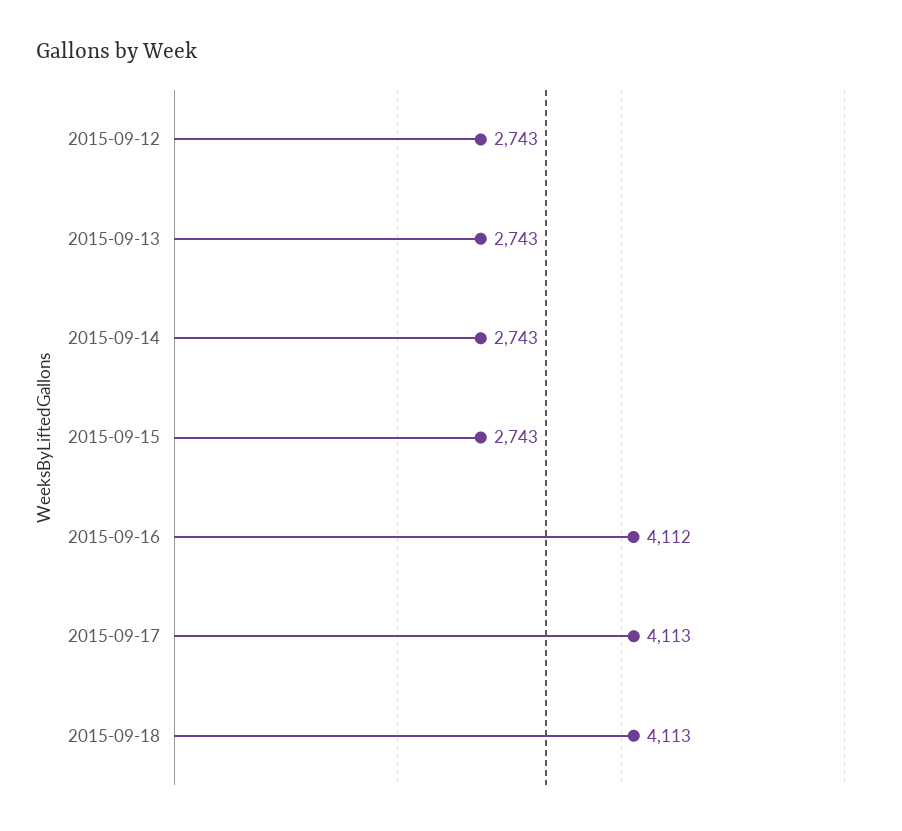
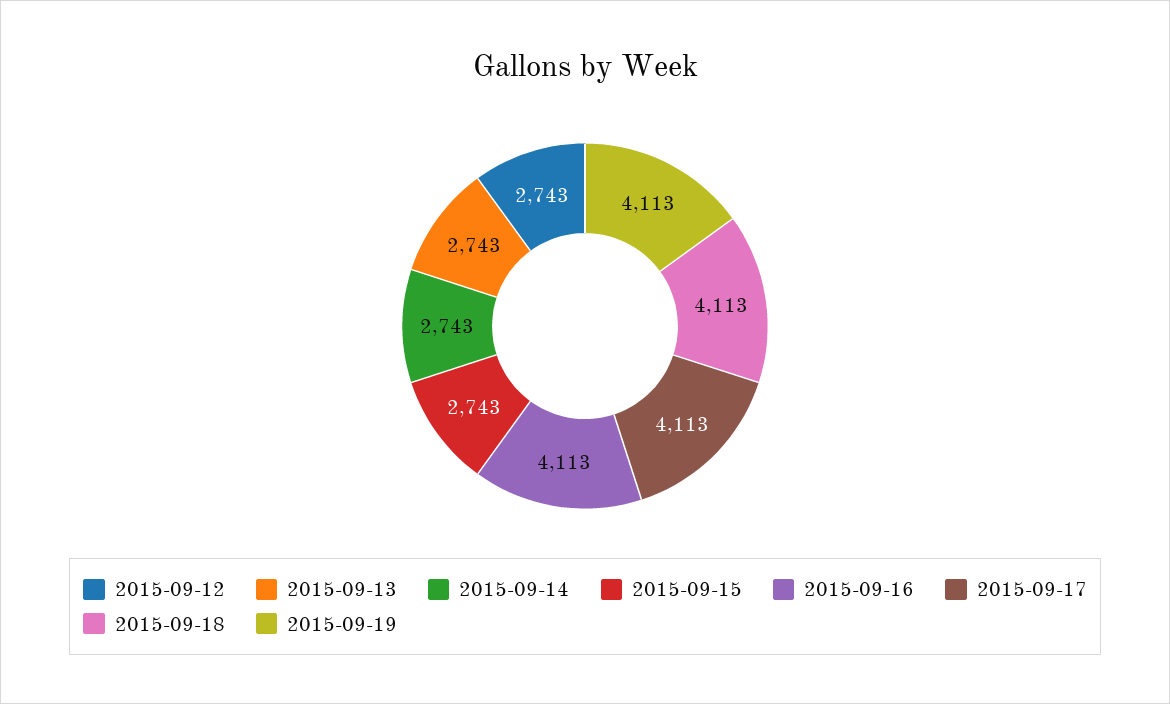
2015-09-16: 4112 -> 4113
2015-09-19: none -> 4113

